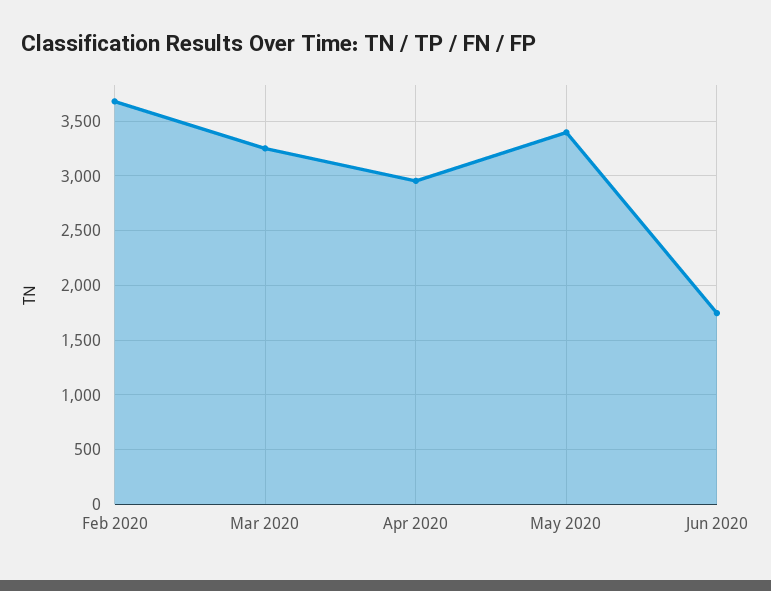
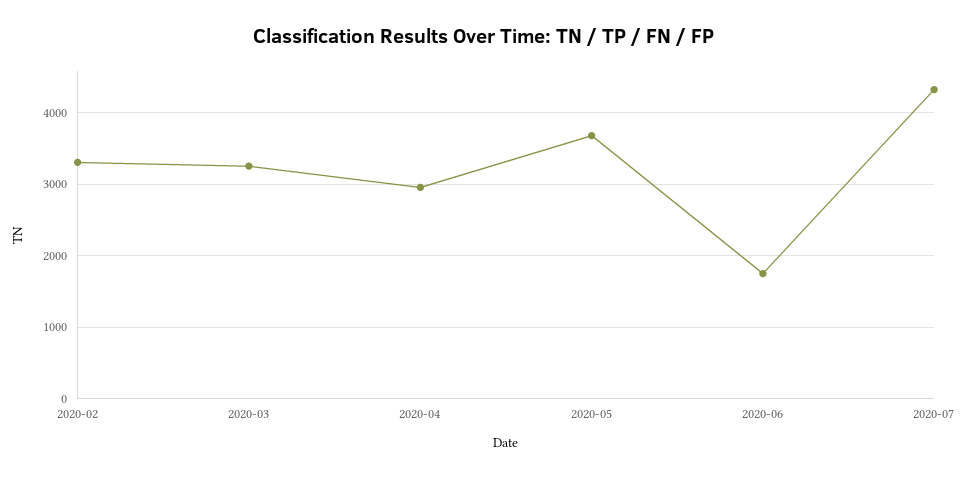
Feb 2020: 3700 -> 3300
May 2020: 3400 -> 3700
2020-07: none -> 4300

